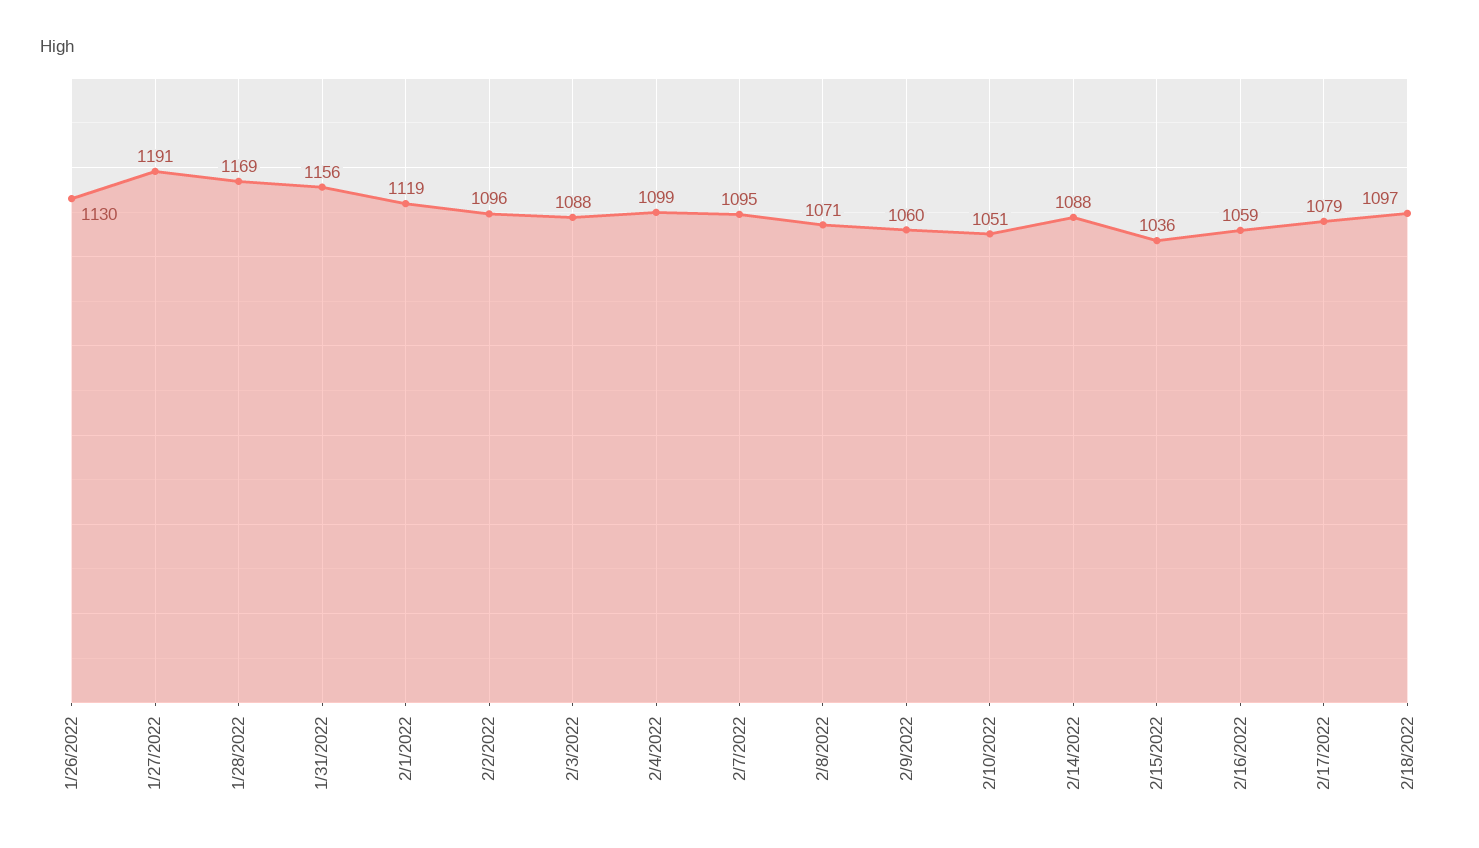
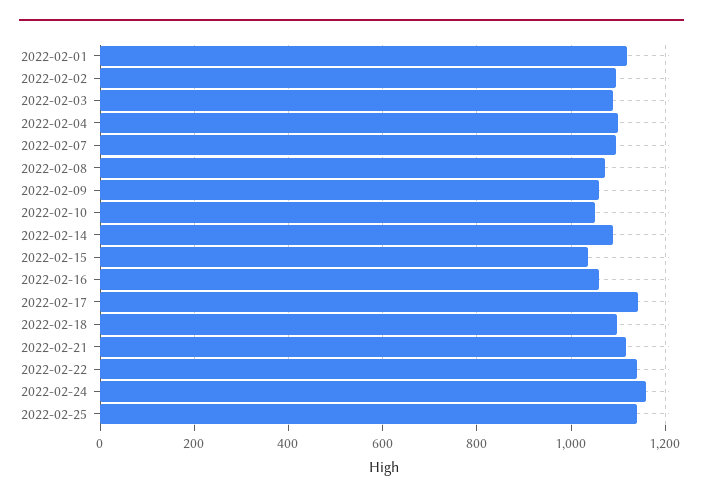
1/26/2022: 1130 -> none
1/27/2022: 1191 -> none
1/28/2022: 1169 -> none
1/31/2022: 1156 -> none
2/17/2022: 1079 -> 1140
2022-02-21: none -> 1120
2022-02-22: none -> 1140
2022-02-24: none -> 1160
2022-02-25: none -> 1140

